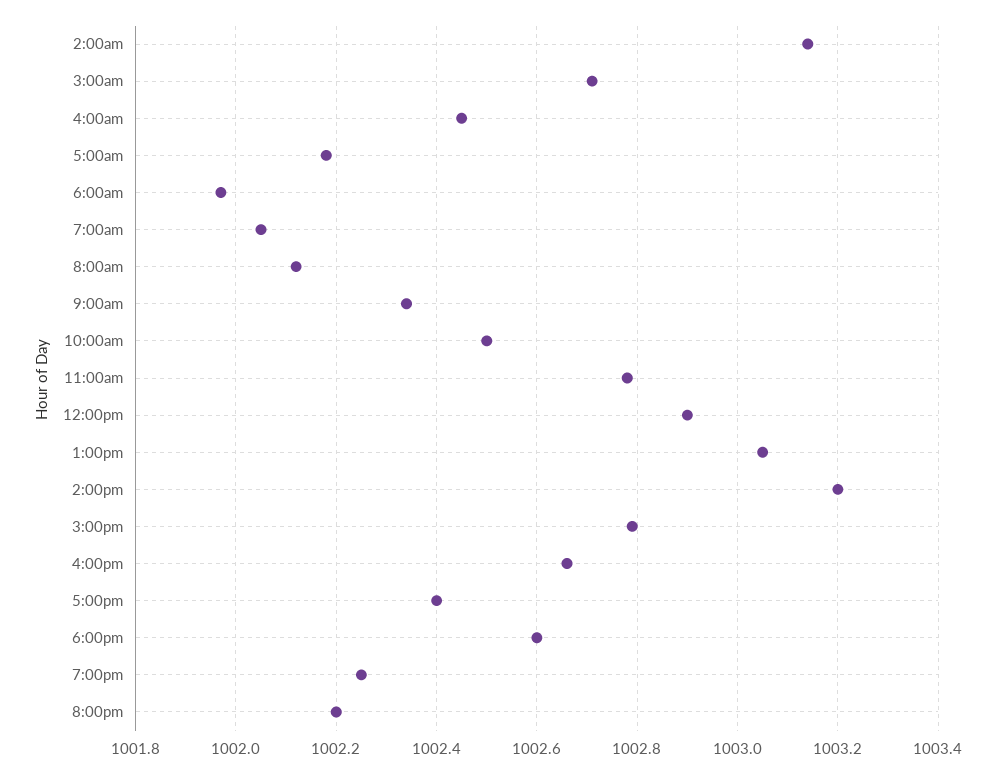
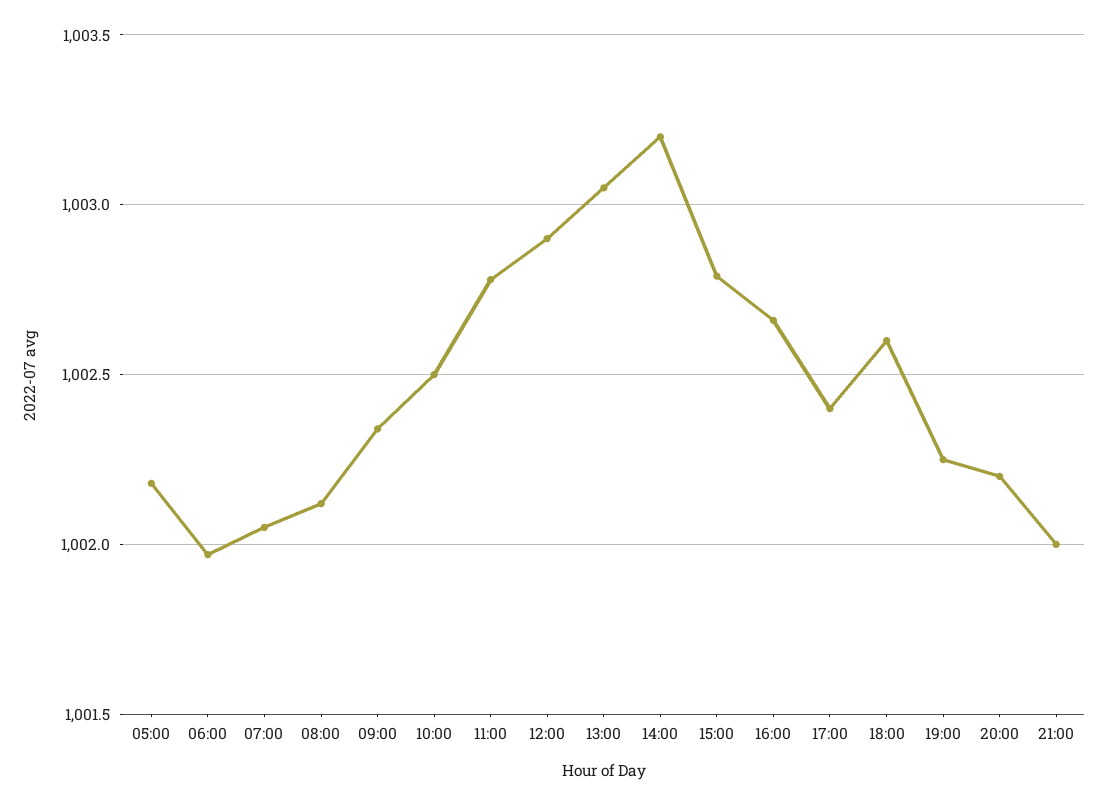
2:00am: 1003.15 -> none
3:00am: 1002.7 -> none
4:00am: 1002.45 -> none
21:00: none -> 1002

